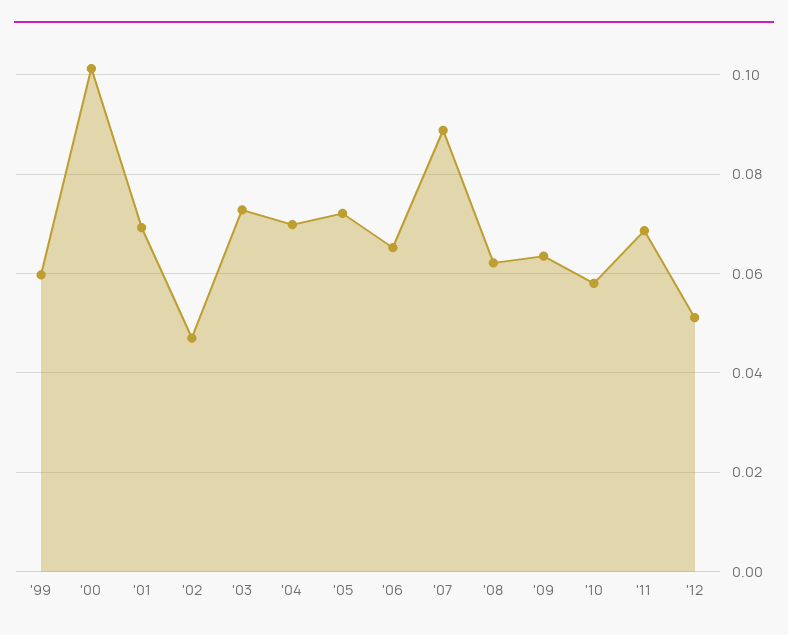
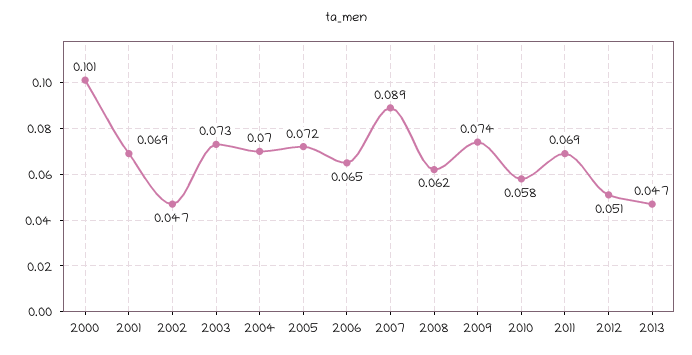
'99: 0.06 -> none
'09: 0.064 -> 0.074
2013: none -> 0.047

